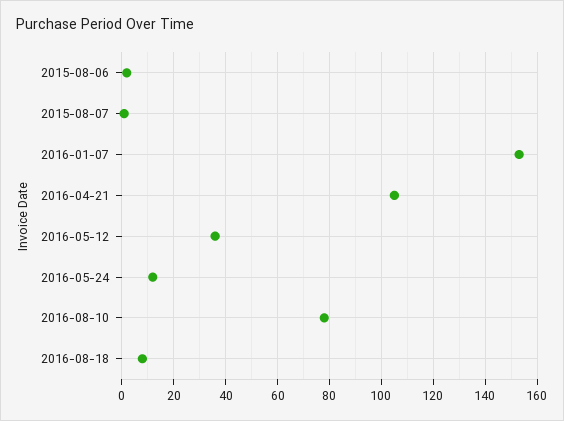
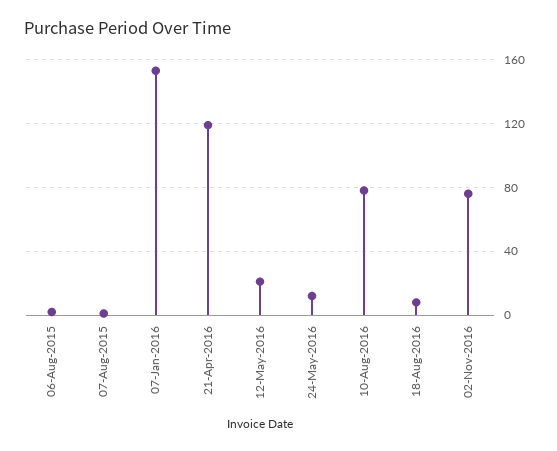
2016-04-21: 105 -> 120
2016-05-12: 35 -> 20
02-Nov-2016: none -> 75

